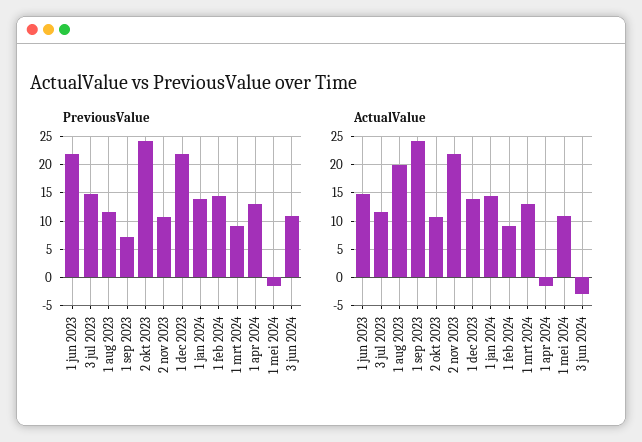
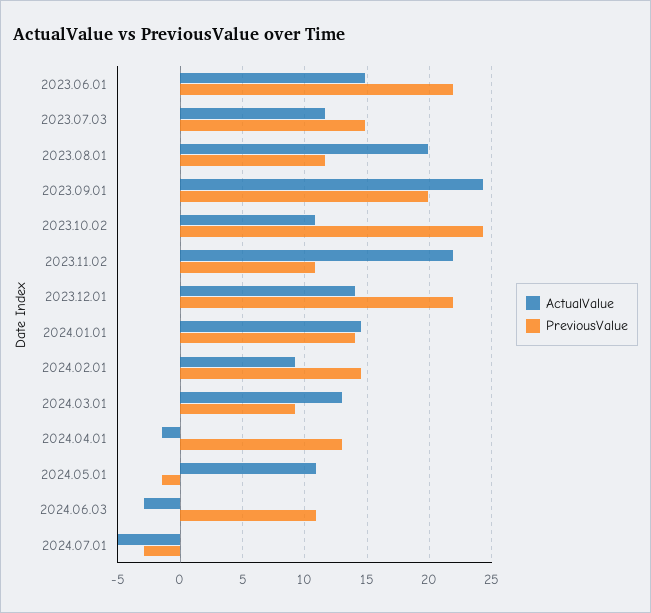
PreviousValue, 1 sep 2023: 7.5 -> 20
ActualValue, 2024.07.01: none -> -5
PreviousValue, 2024.07.01: none -> -3

